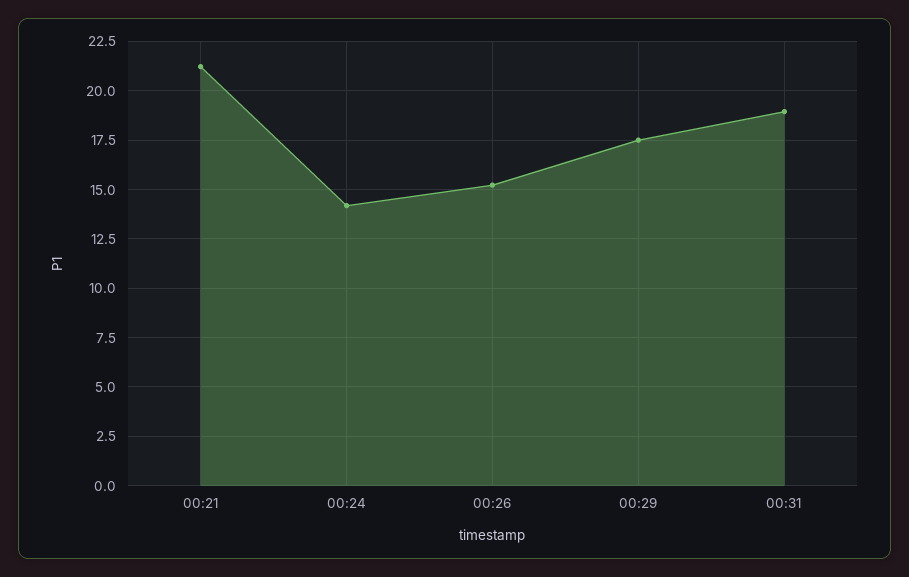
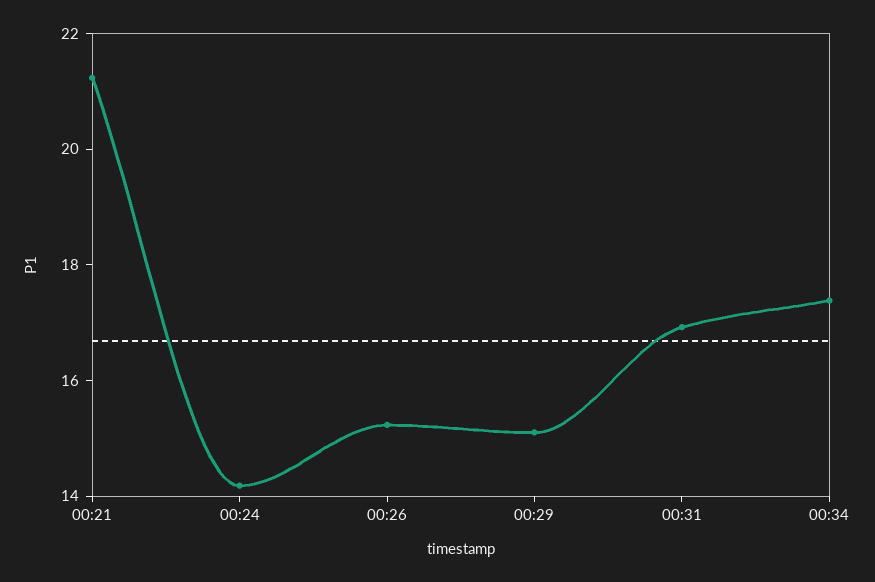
00:29: 17.5 -> 15
00:31: 19 -> 17
00:34: none -> 17.5

